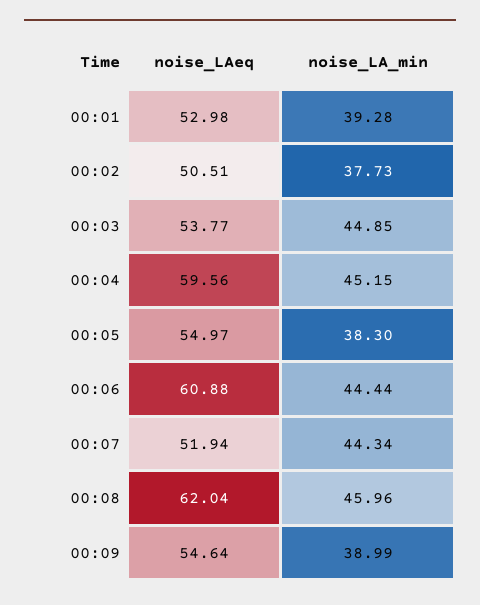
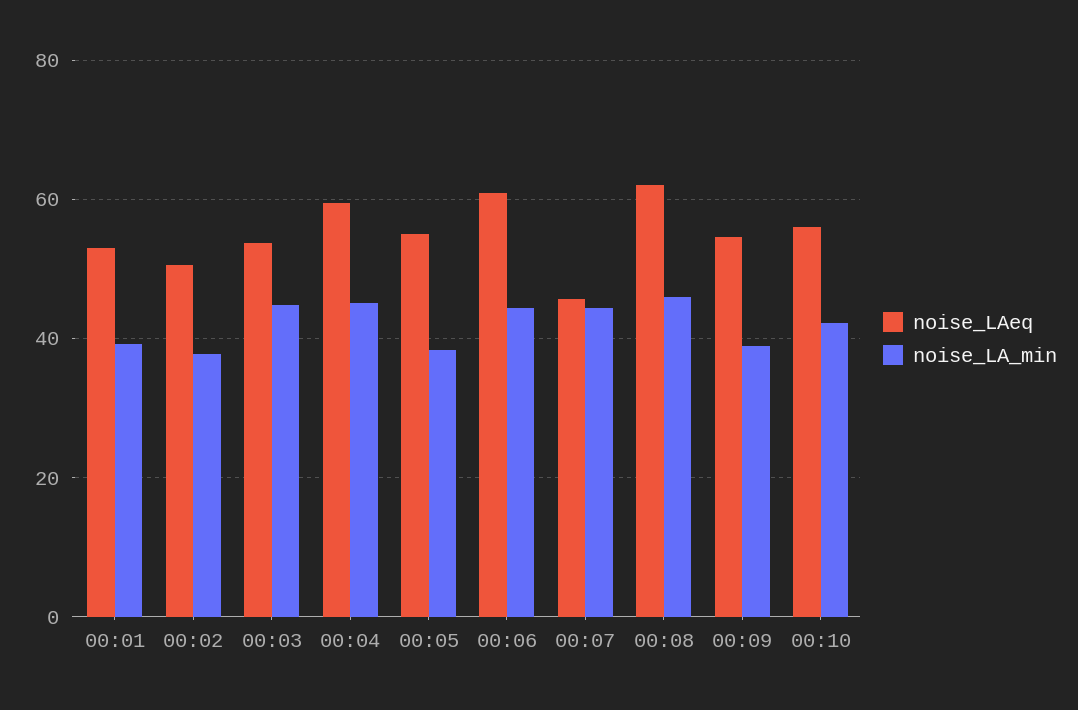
noise_LAeq, 00:07: 51.94 -> 46
noise_LAeq, 00:10: none -> 56
noise_LA_min, 00:10: none -> 42

